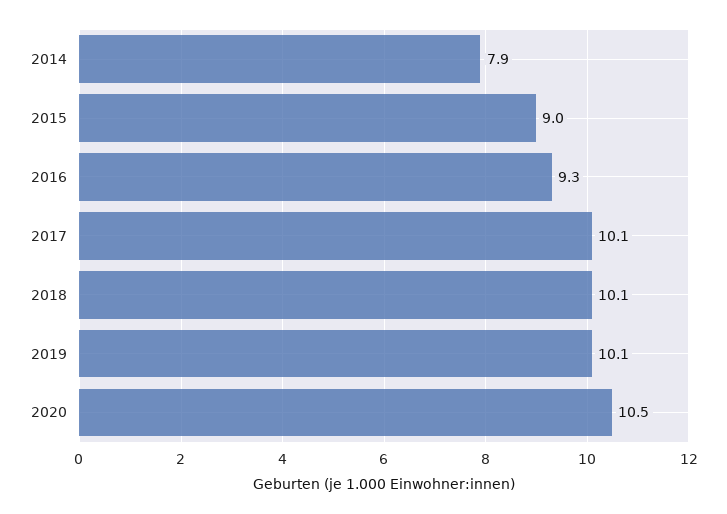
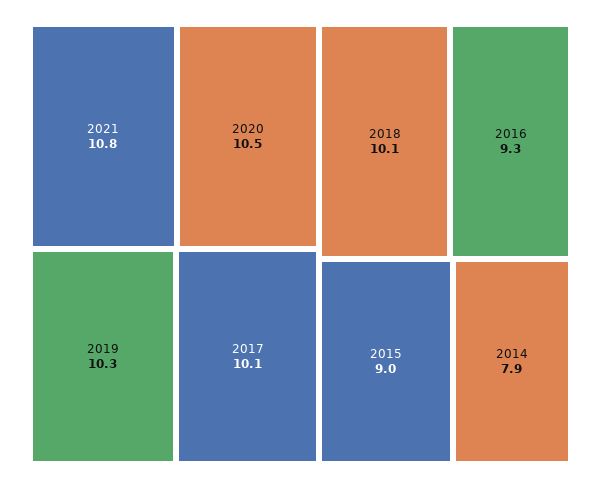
2019: 10.1 -> 10.3
2021: none -> 10.8

